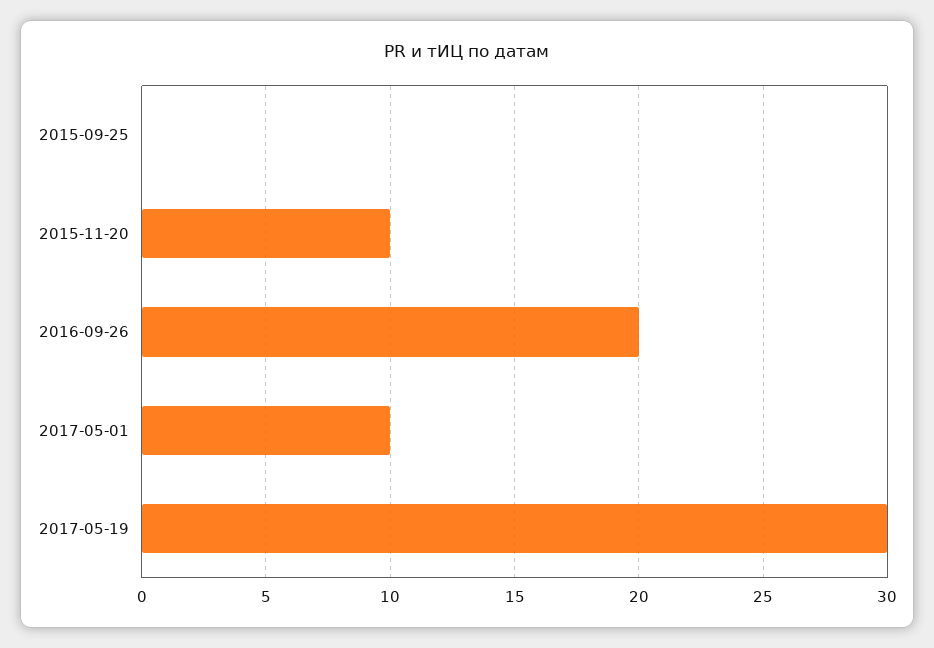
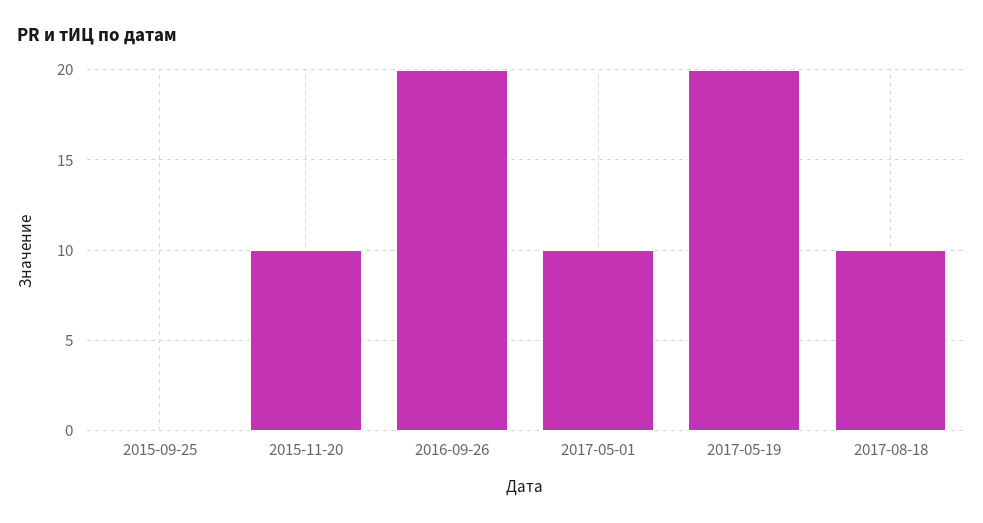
2017-05-19: 30 -> 20
2017-08-18: none -> 10

